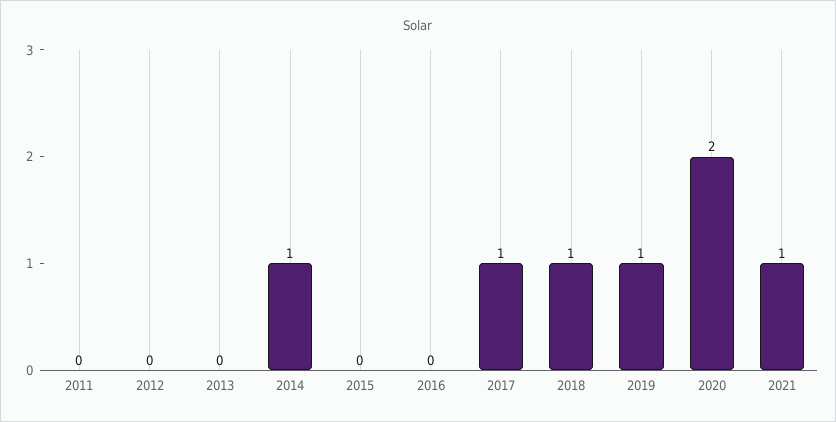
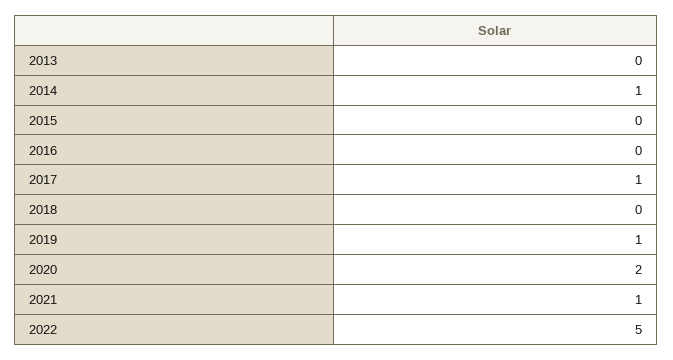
2011: 0 -> none
2012: 0 -> none
2018: 1 -> 0
2022: none -> 5

